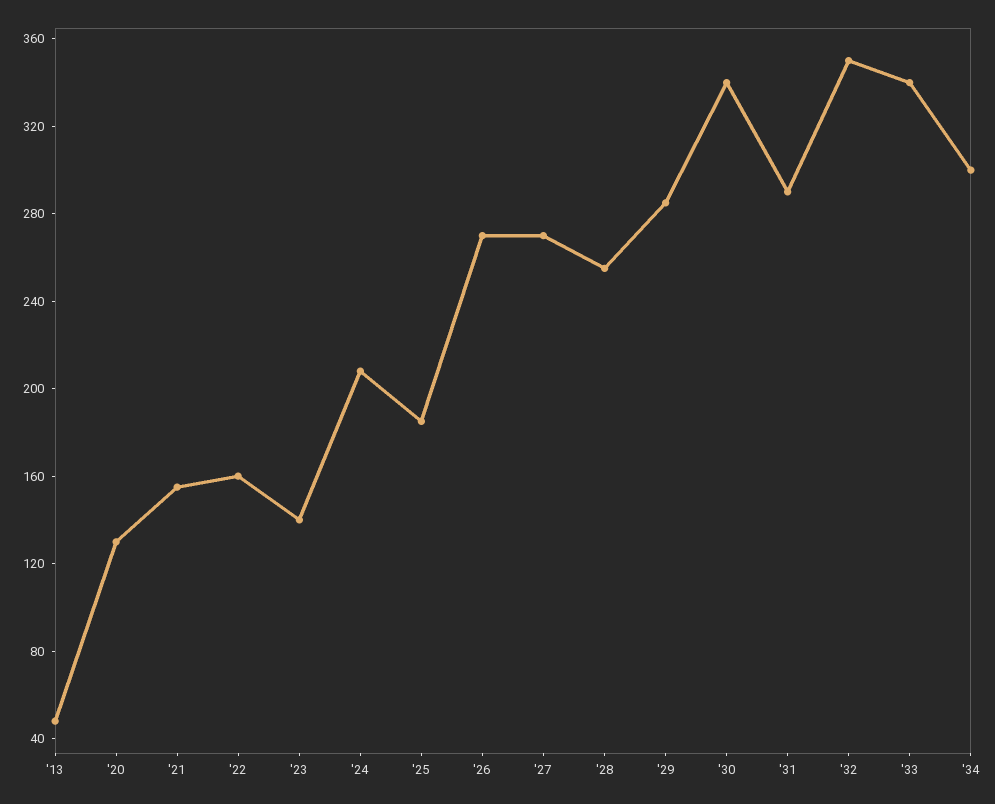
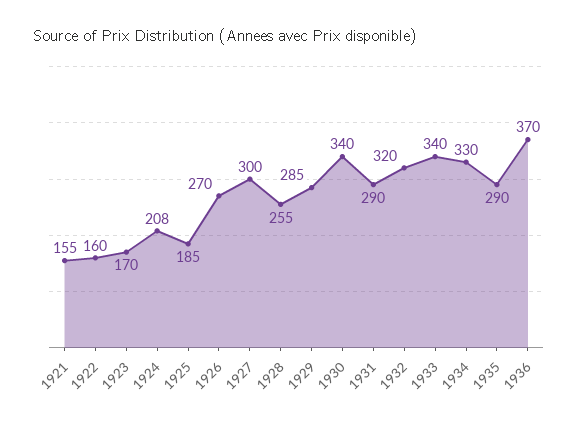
'13: 50 -> none
'20: 130 -> none
'23: 140 -> 170
'27: 270 -> 300
'32: 350 -> 320
'34: 300 -> 330
1935: none -> 290
1936: none -> 370

